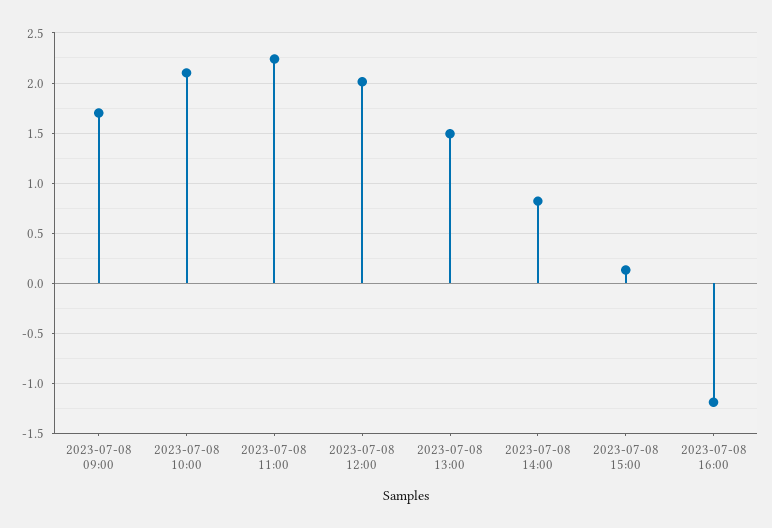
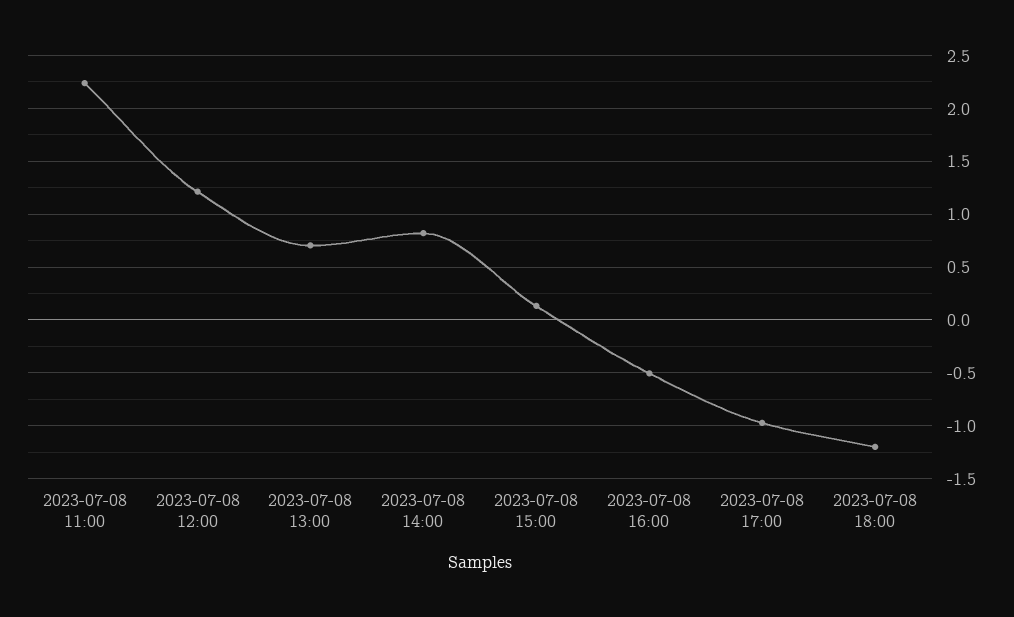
2023-07-08 09:00: 1.7 -> none
2023-07-08 10:00: 2.1 -> none
2023-07-08 12:00: 2 -> 1.2
2023-07-08 13:00: 1.5 -> 0.7
2023-07-08 16:00: -1.2 -> -0.5
2023-07-08 17:00: none -> -1
2023-07-08 18:00: none -> -1.2

